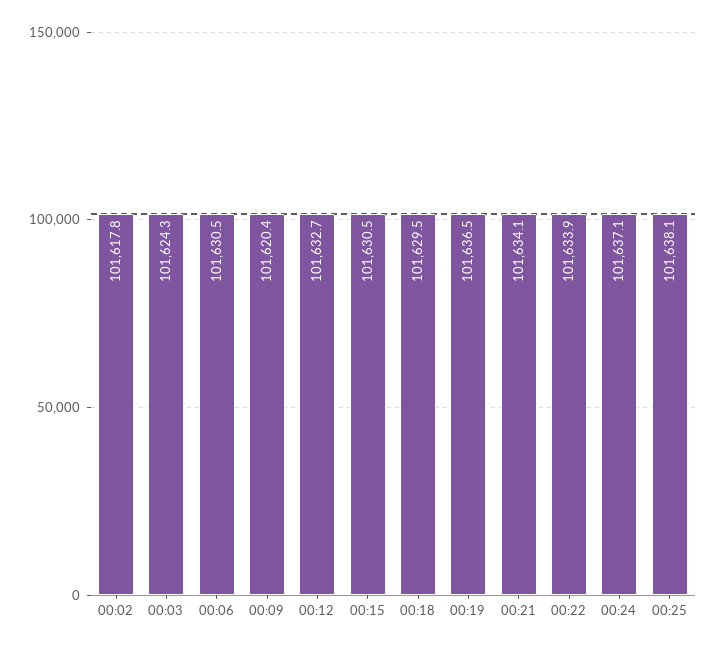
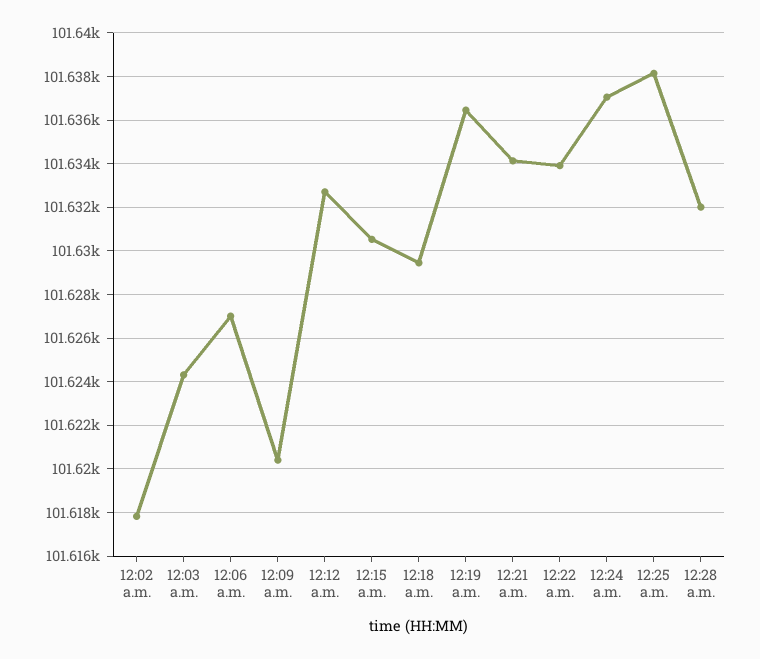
00:06: 101630.5 -> 101627
12:28 a.m.: none -> 101632

